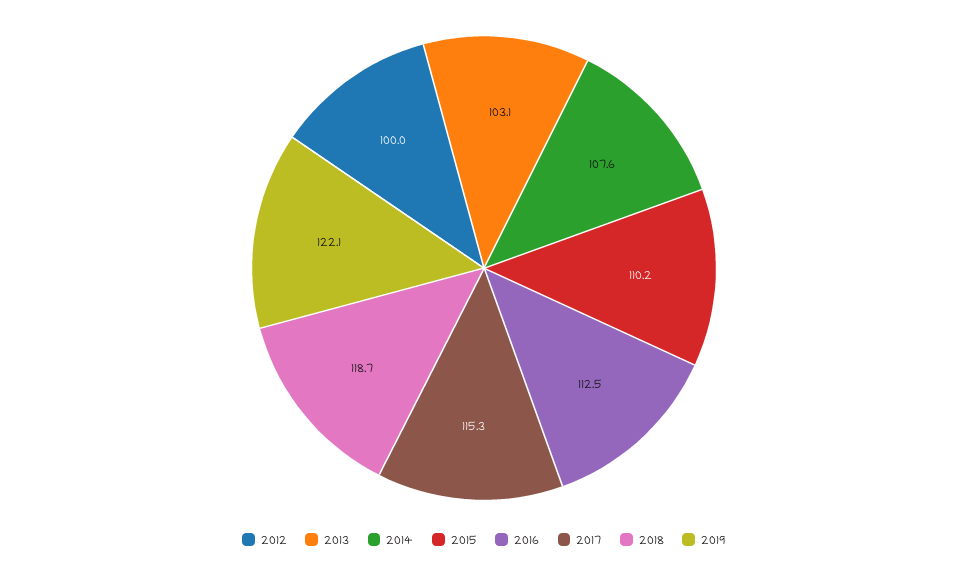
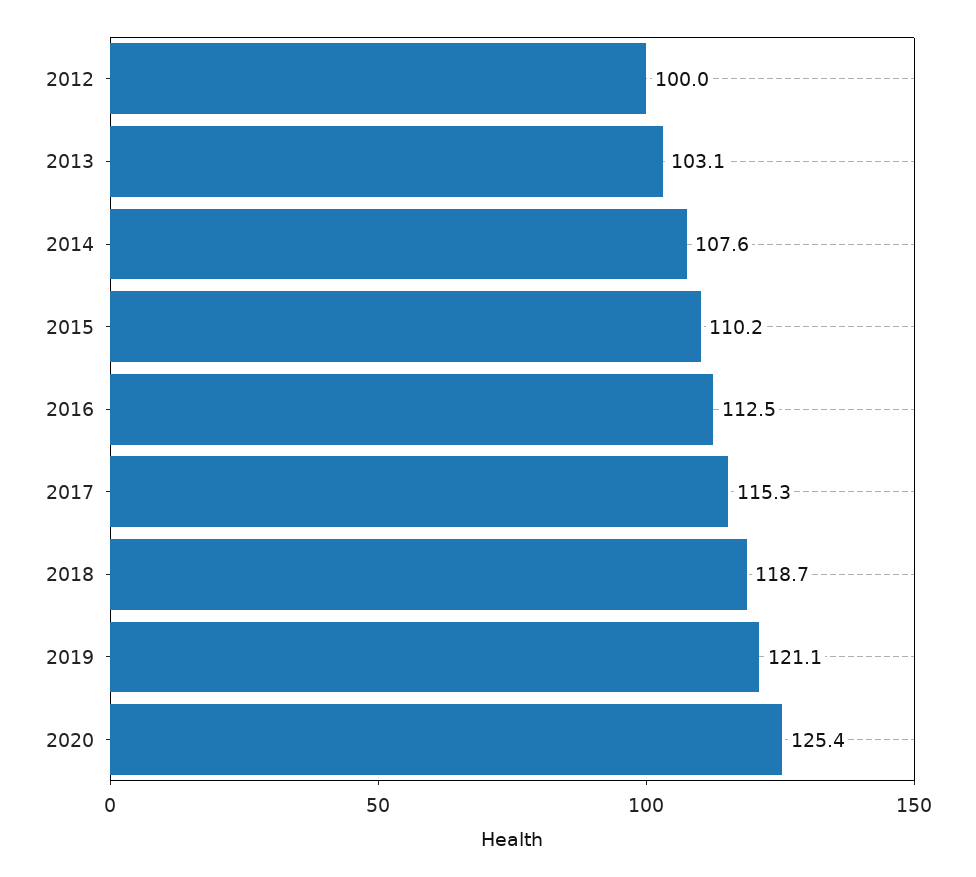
2019: 122.1 -> 121.1
2020: none -> 125.4

